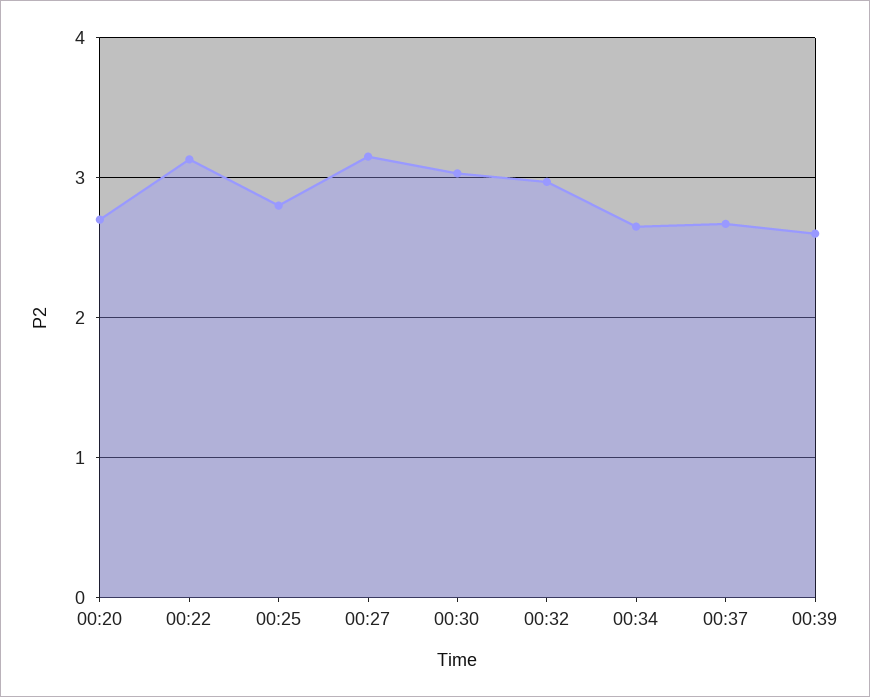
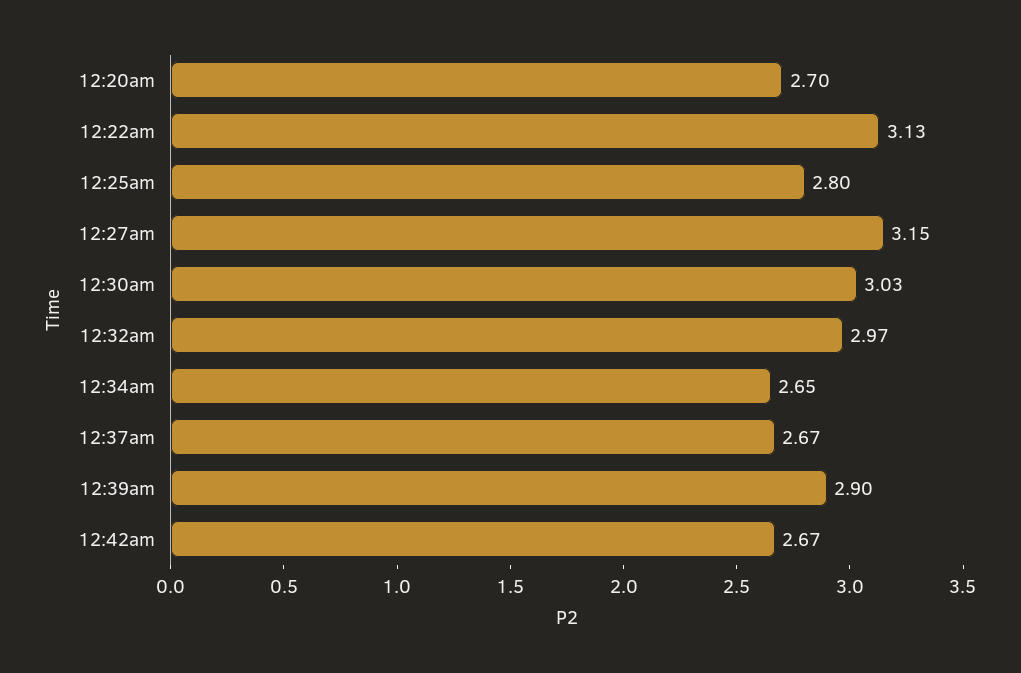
00:39: 2.6 -> 2.9
12:42am: none -> 2.67

